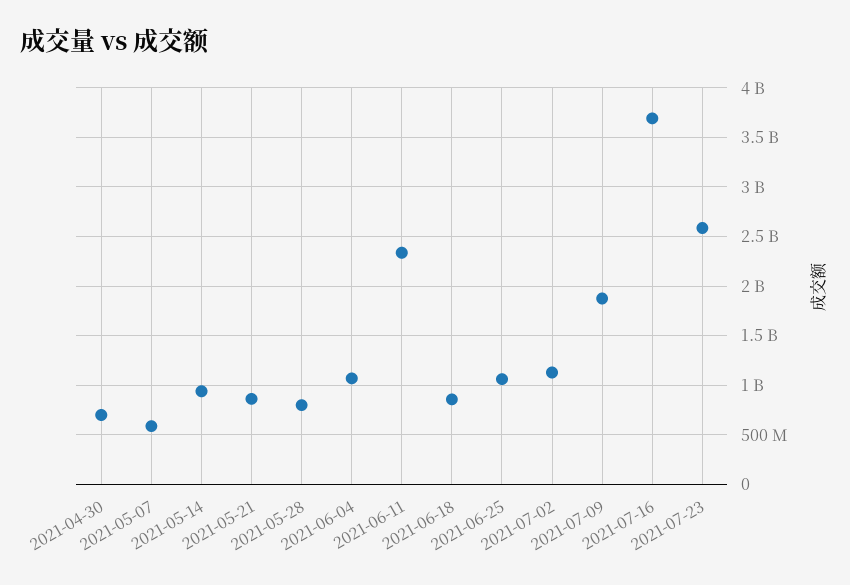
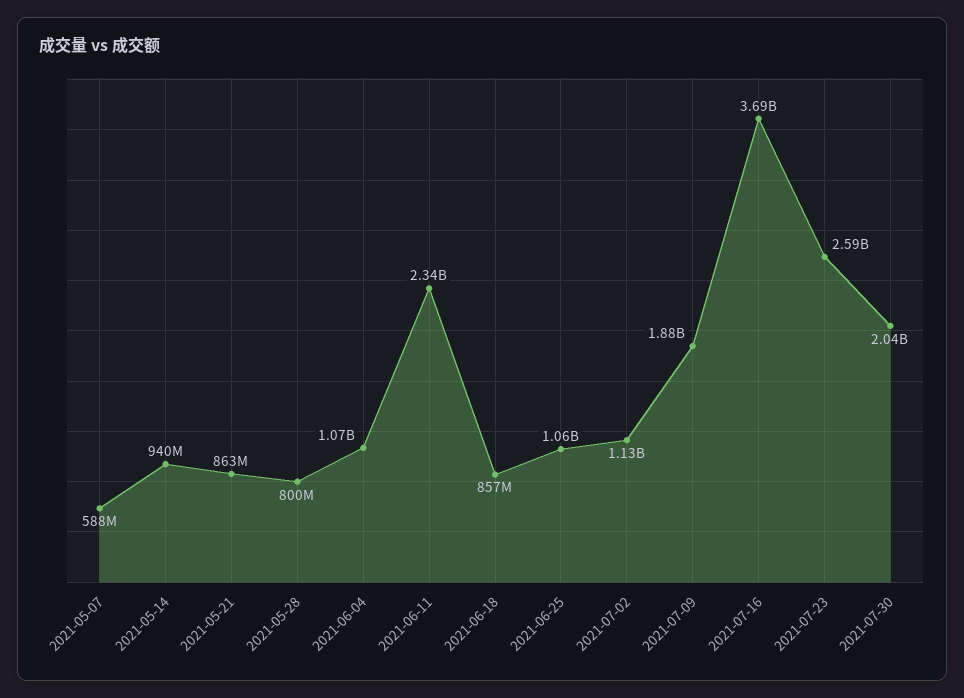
2021-04-30: 700000000 -> none
2021-07-30: none -> 2040000000

